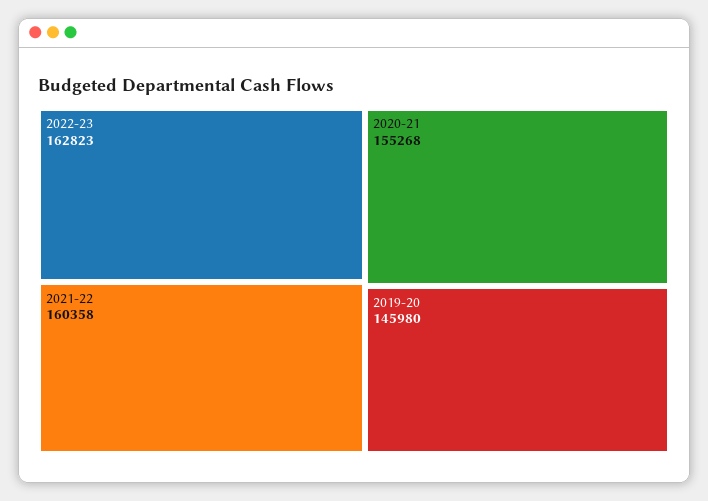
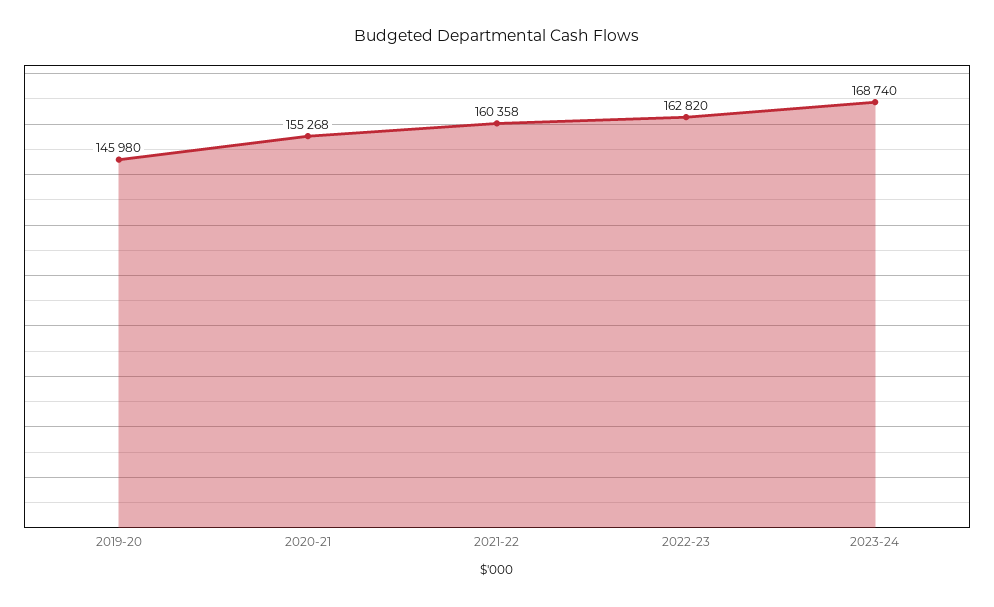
2022-23: 162823 -> 162820
2023-24: none -> 168740

